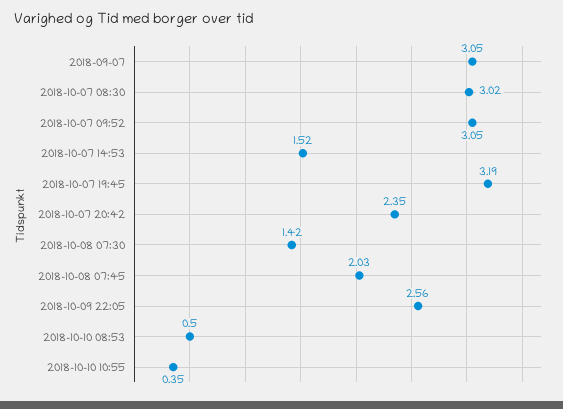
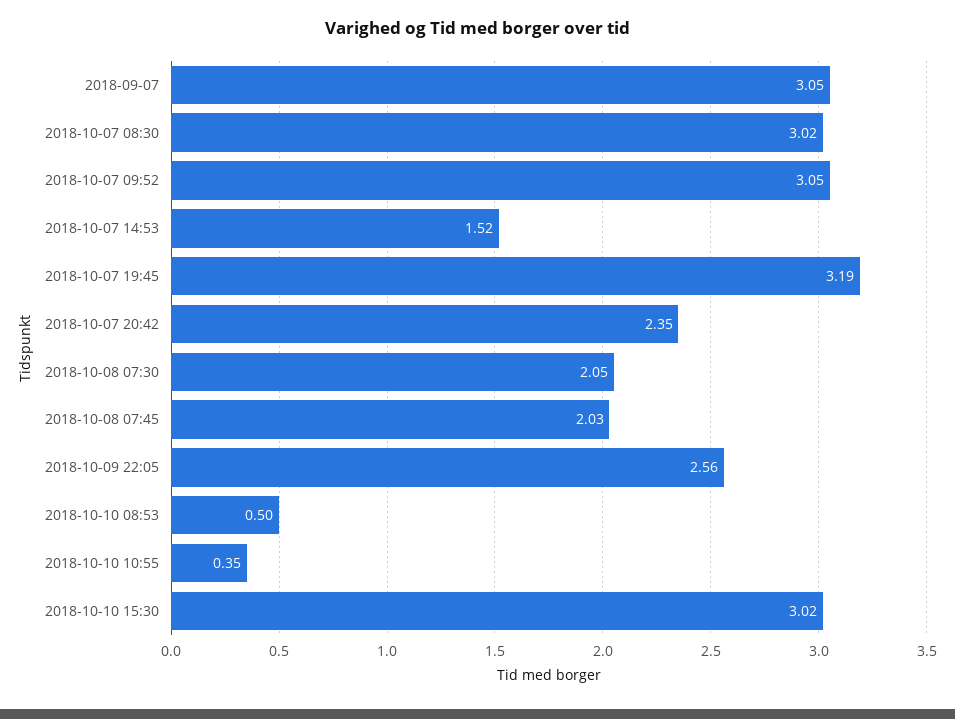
2018-10-08 07:30: 1.42 -> 2.05
2018-10-10 15:30: none -> 3.02

